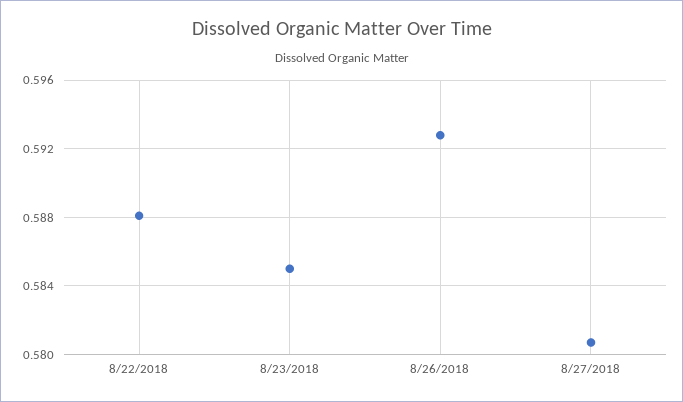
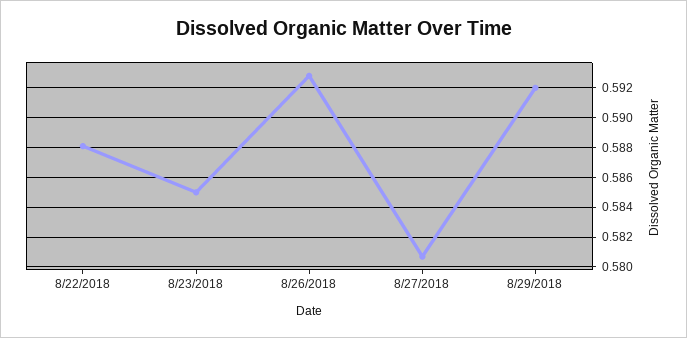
8/29/2018: none -> 0.592

